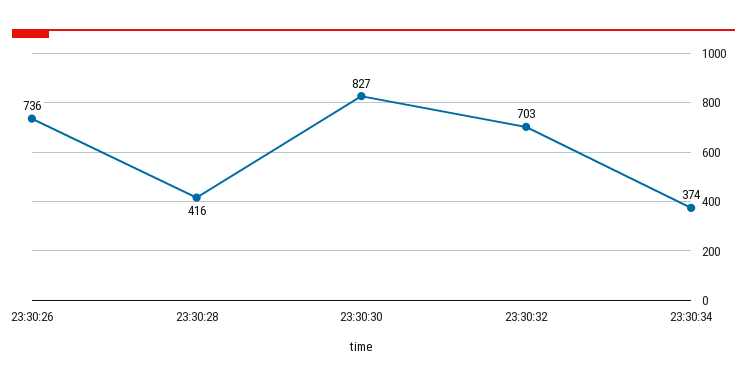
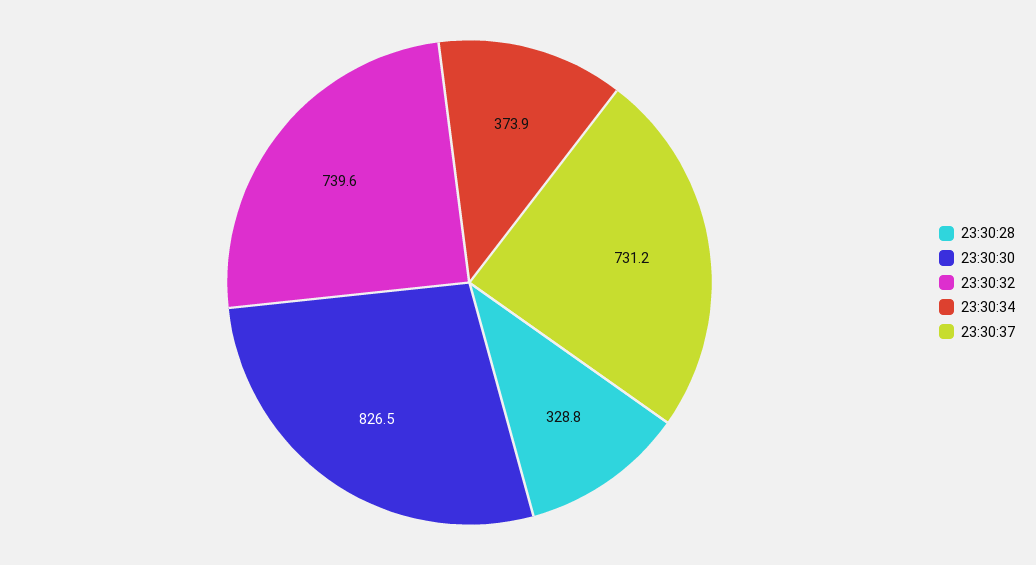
23:30:26: 736 -> none
23:30:28: 416 -> 328.8
23:30:32: 703 -> 739.6
23:30:37: none -> 731.2

